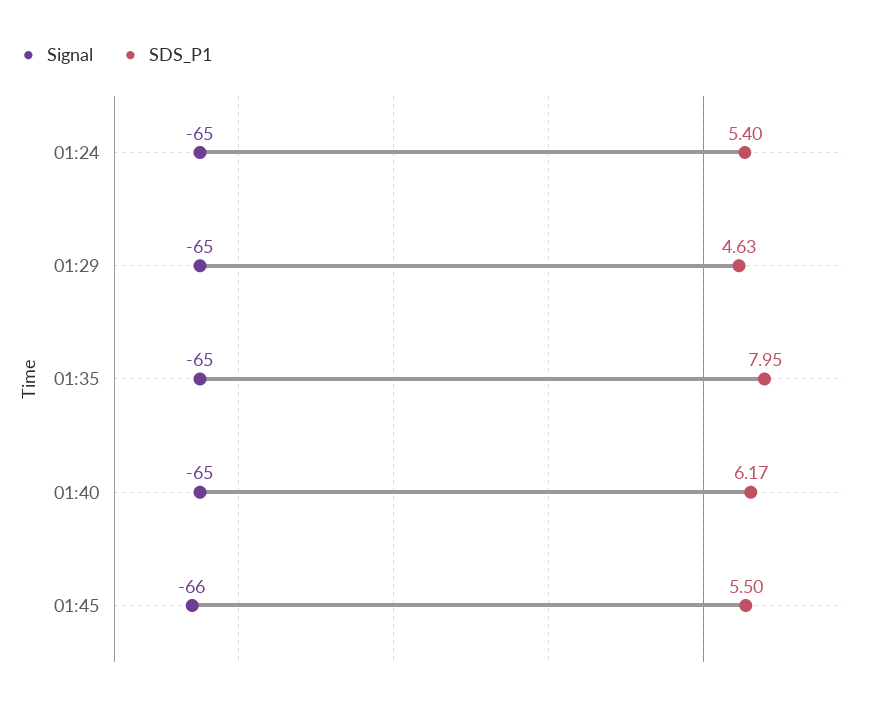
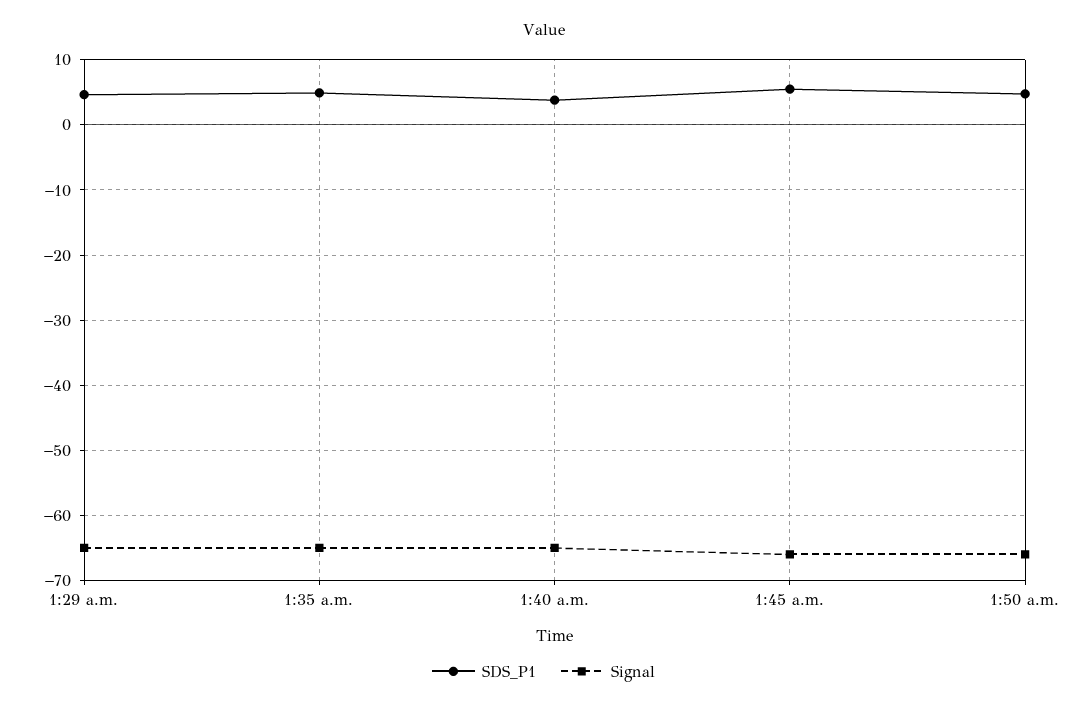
Signal, 01:24: -65 -> none
SDS_P1, 01:24: 5.4 -> none
SDS_P1, 01:35: 7.95 -> 5
SDS_P1, 01:40: 6.17 -> 4
SDS_P1, 1:50 a.m.: none -> 5
Signal, 1:50 a.m.: none -> -66

